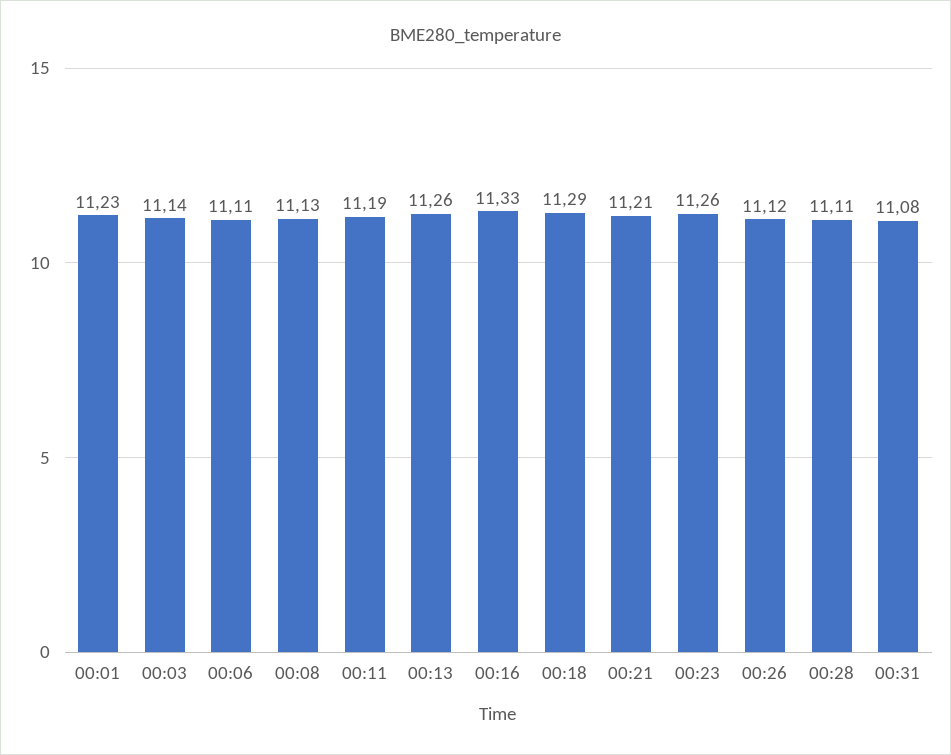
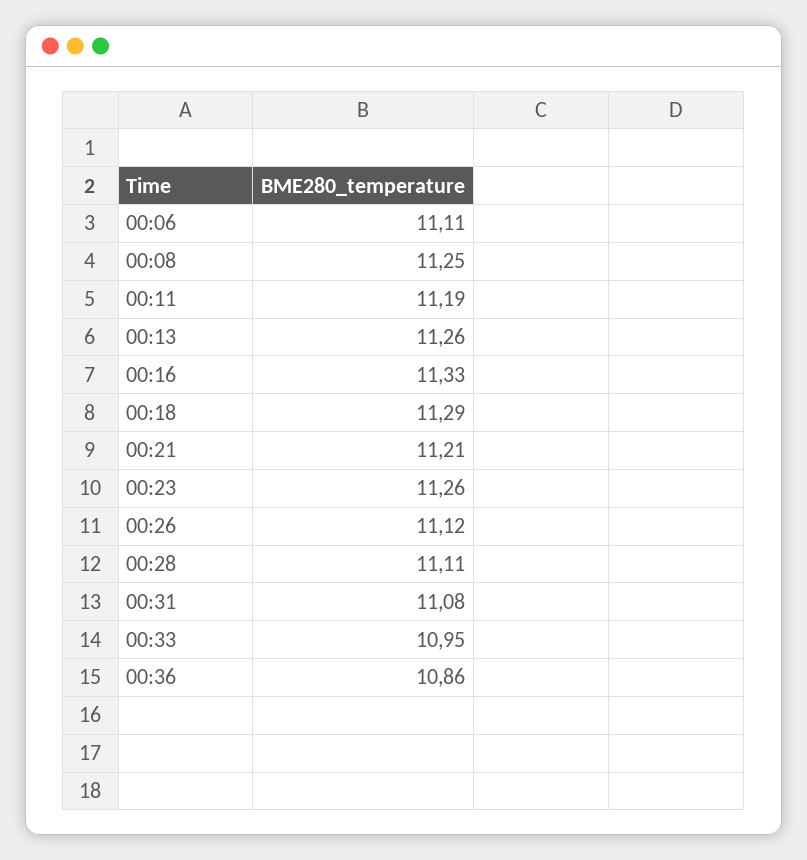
00:01: 11.23 -> none
00:03: 11.14 -> none
00:08: 11.13 -> 11.25
00:33: none -> 10.95
00:36: none -> 10.86

